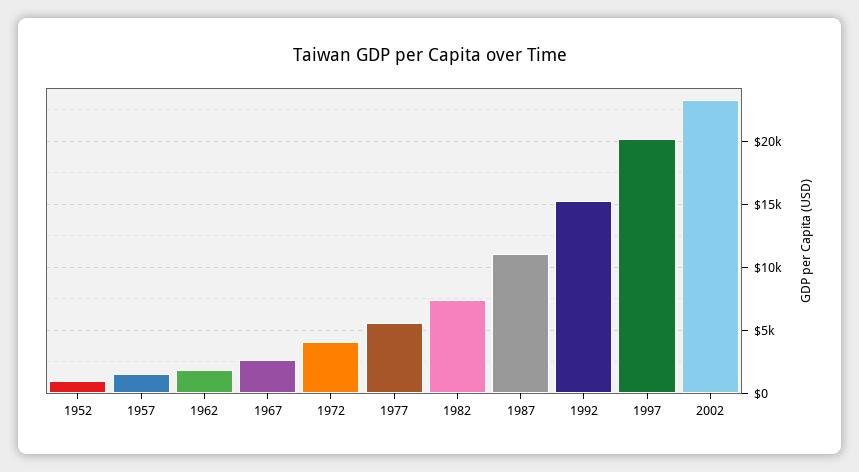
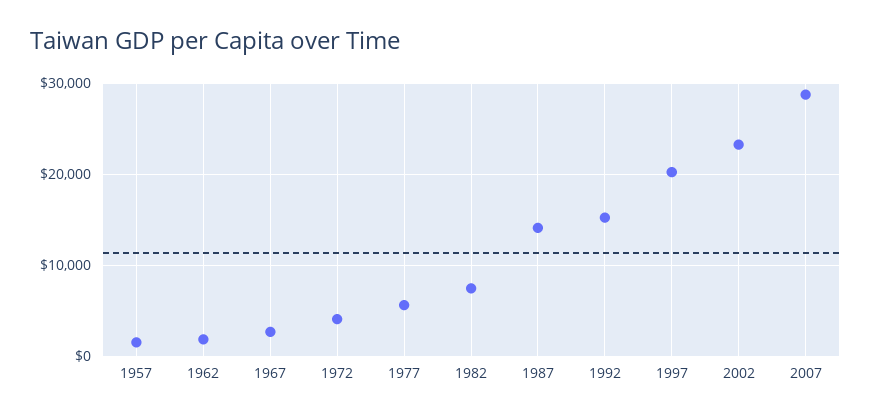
1952: 1000 -> none
1987: 11000 -> 14000
2007: none -> 29000

